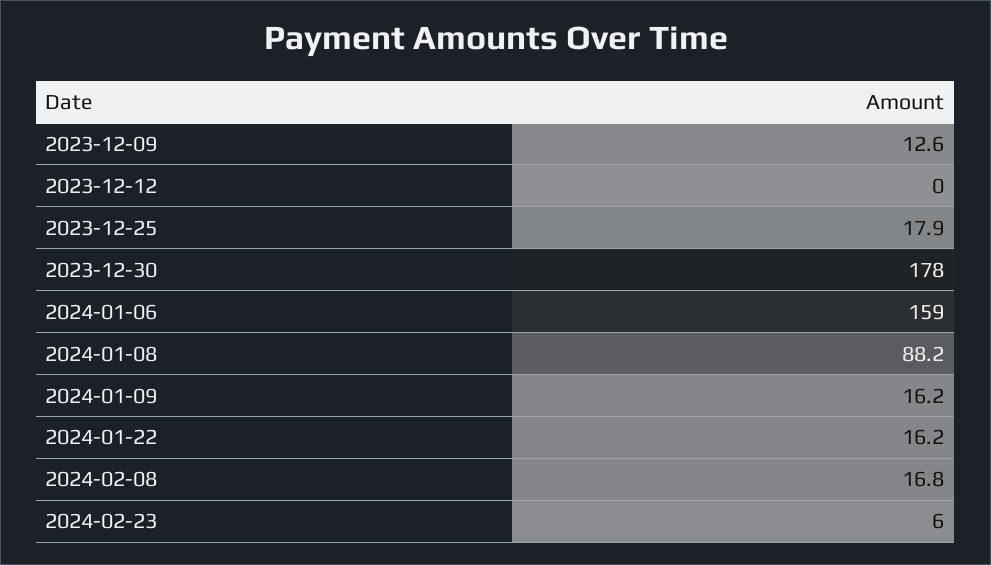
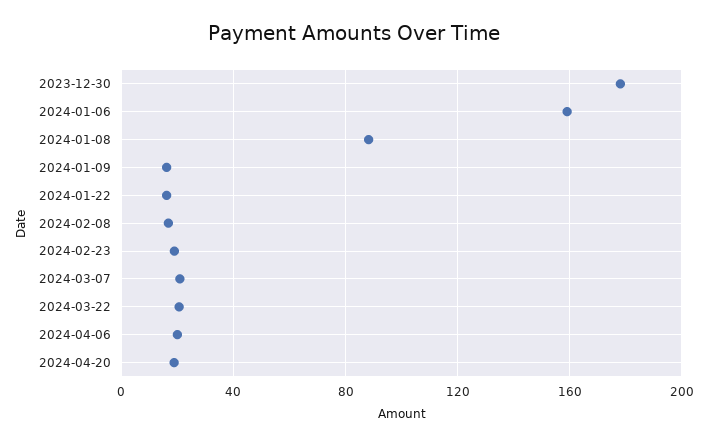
2023-12-09: 12.6 -> none
2023-12-12: 0 -> none
2023-12-25: 17.9 -> none
2024-02-23: 6 -> 20
2024-03-07: none -> 20
2024-03-22: none -> 20
2024-04-06: none -> 20
2024-04-20: none -> 20

